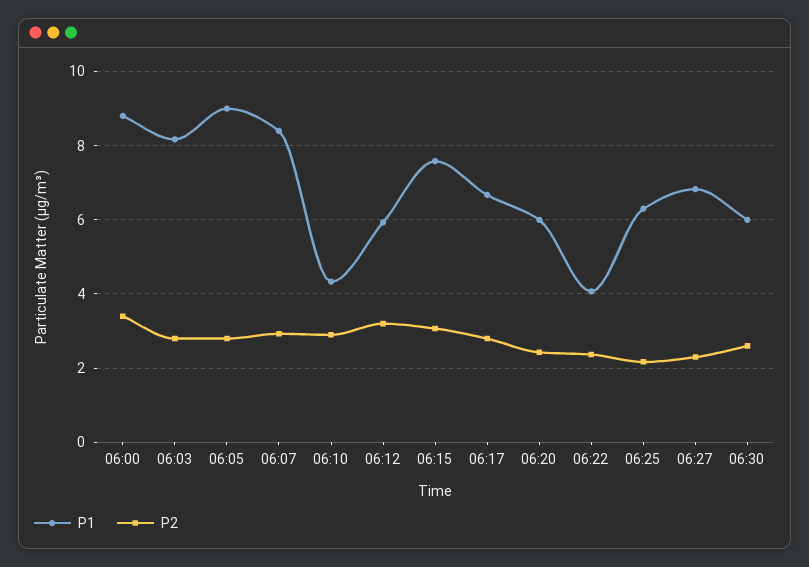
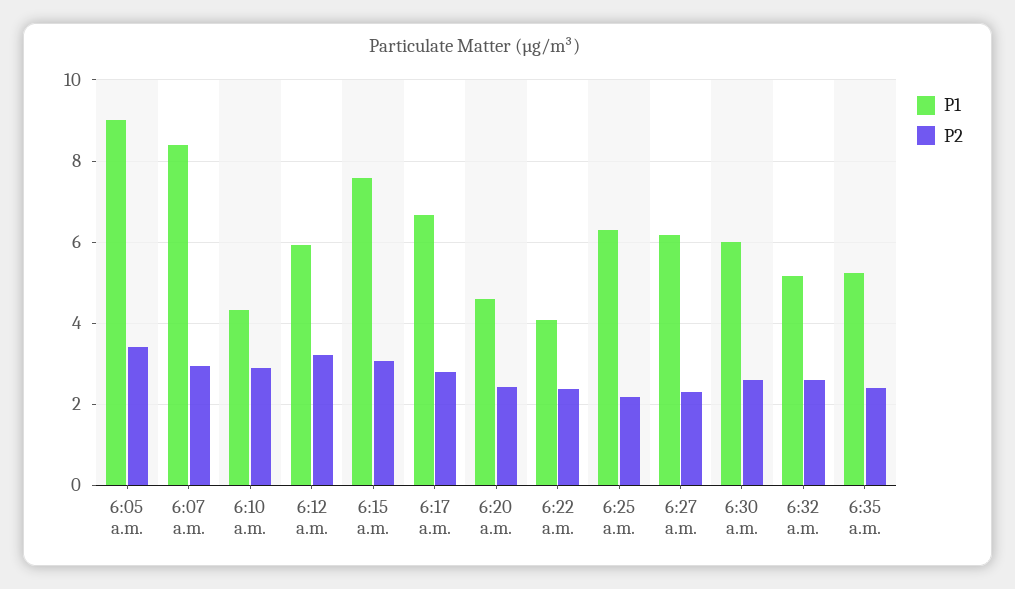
P1, 06:00: 8.8 -> none
P2, 06:00: 3.4 -> none
P1, 06:03: 8.2 -> none
P2, 06:03: 2.8 -> none
P2, 06:05: 2.8 -> 3.4
P1, 06:20: 6 -> 4.6
P1, 06:27: 6.8 -> 6.2
P1, 6:32 a.m.: none -> 5.2
P2, 6:32 a.m.: none -> 2.6
P1, 6:35 a.m.: none -> 5.2
P2, 6:35 a.m.: none -> 2.4

